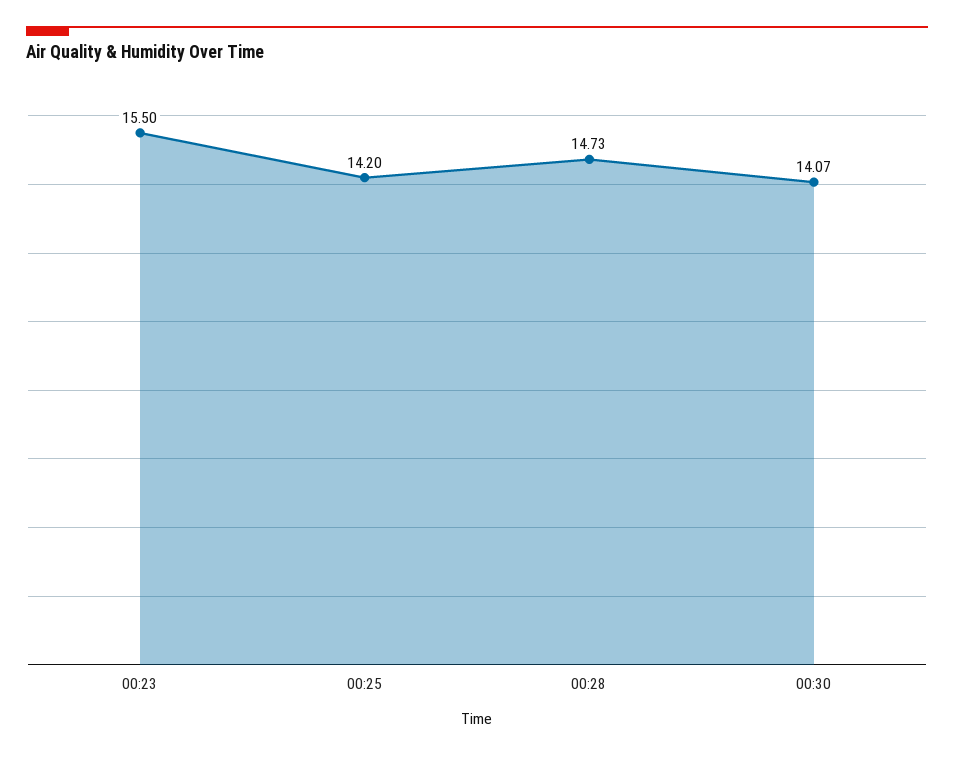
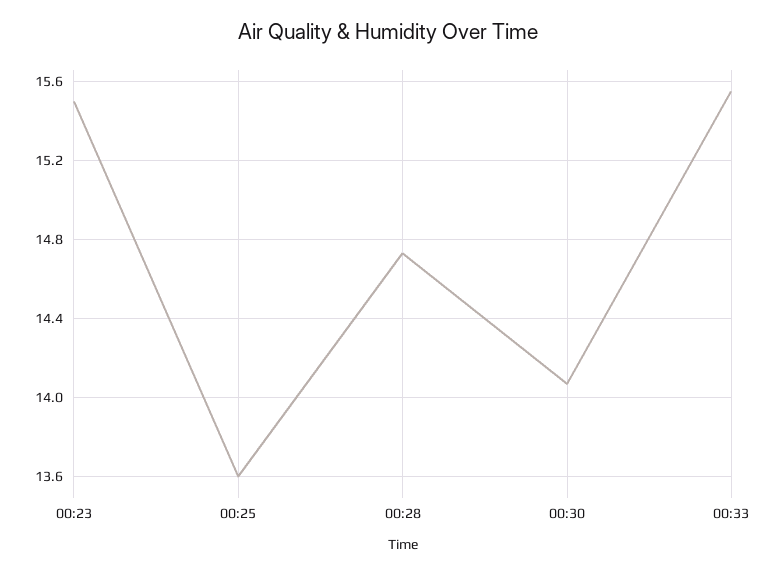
00:25: 14.2 -> 13.6
00:33: none -> 15.55

